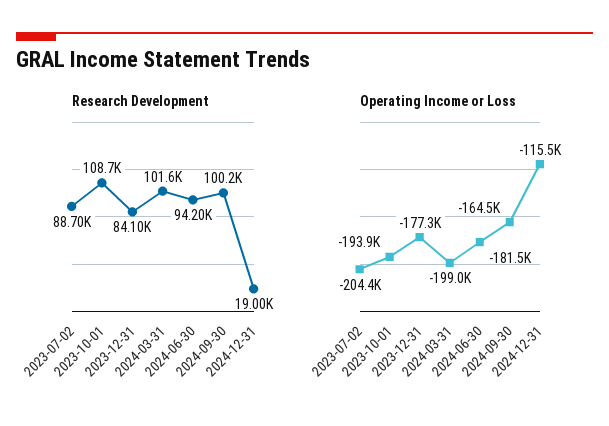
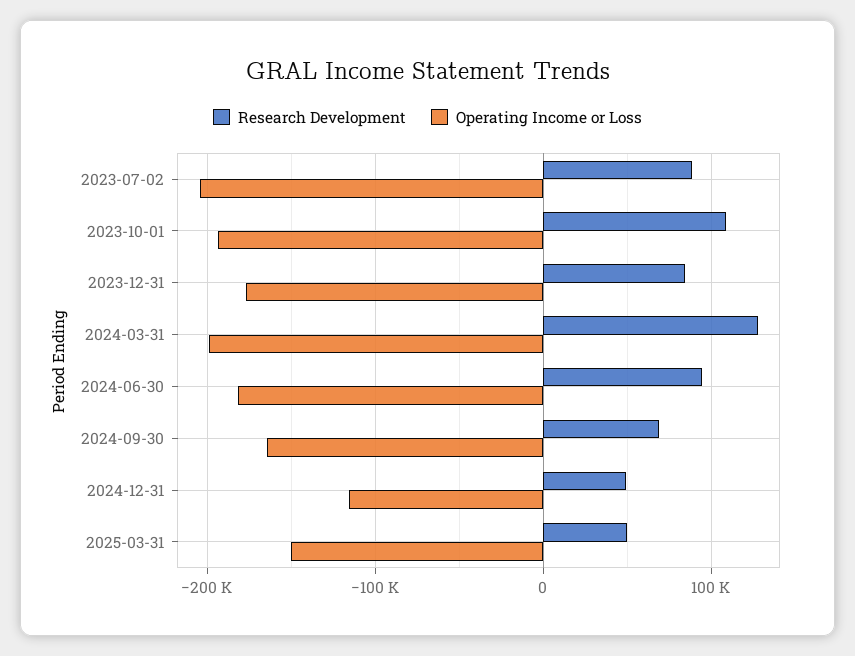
Research Development, 2024-03-31: 101600 -> 130000
Research Development, 2024-09-30: 100200 -> 70000
Research Development, 2024-12-31: 19000 -> 50000
Research Development, 2025-03-31: none -> 50000
Operating Income or Loss, 2025-03-31: none -> -150000

